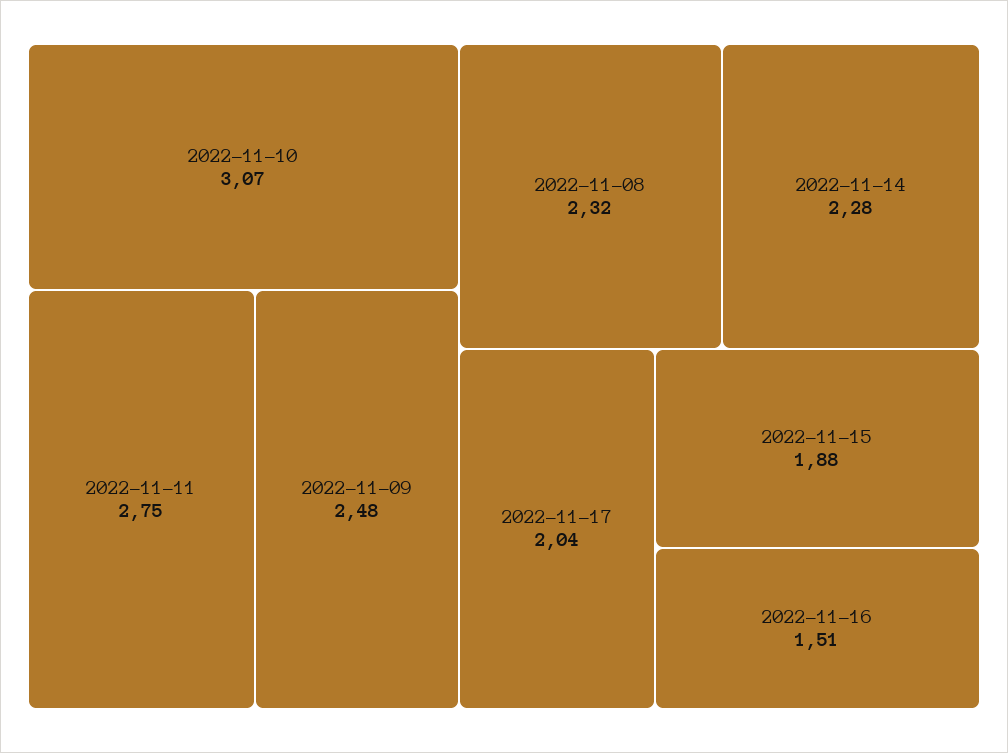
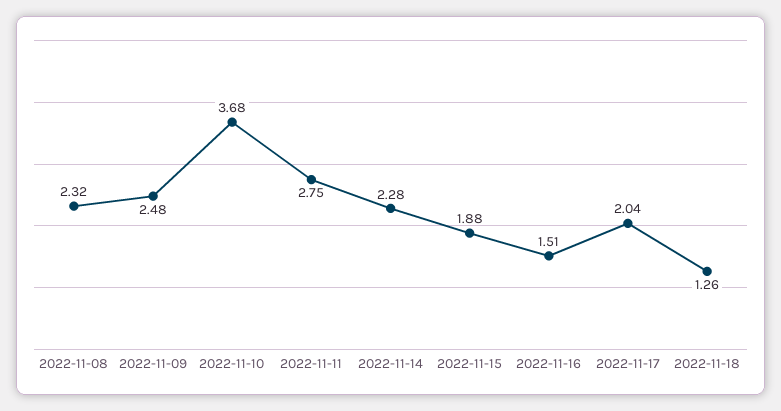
2022-11-10: 3.07 -> 3.68
2022-11-18: none -> 1.26

